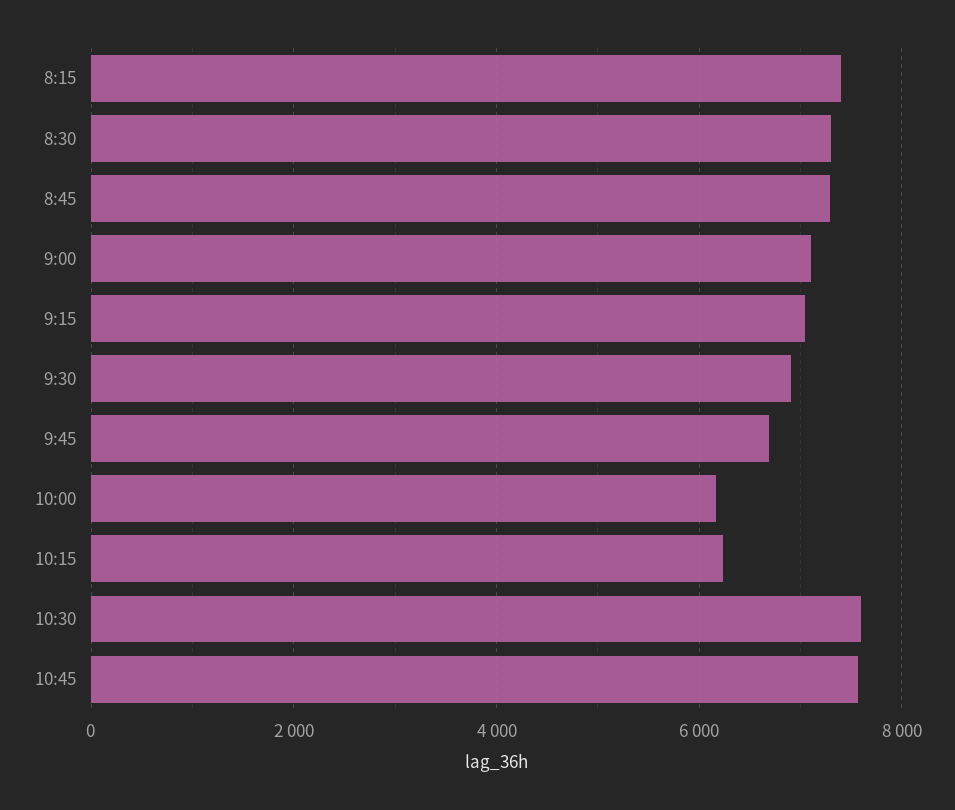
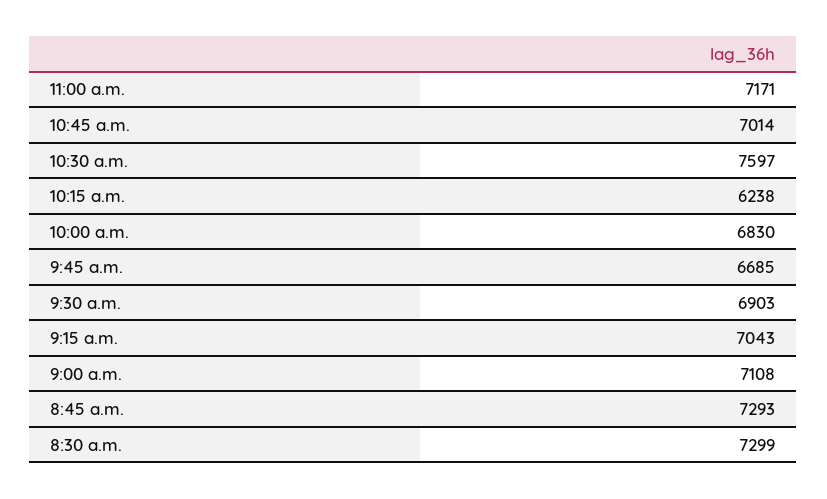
8:15: 7400 -> none
10:00: 6200 -> 6830
10:45: 7600 -> 7014
11:00 a.m.: none -> 7171

